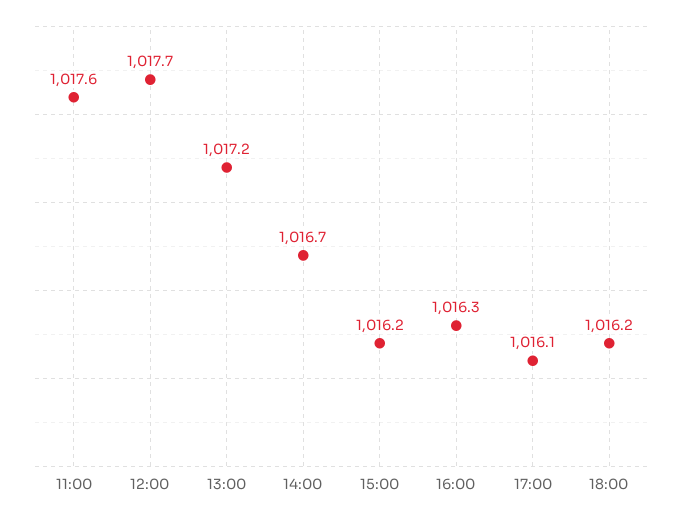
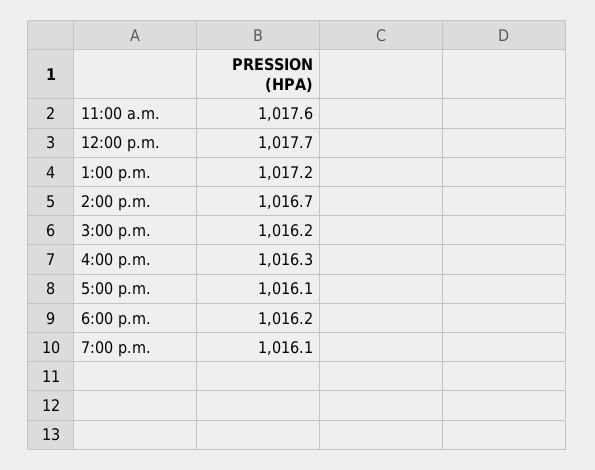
7:00 p.m.: none -> 1016.1

